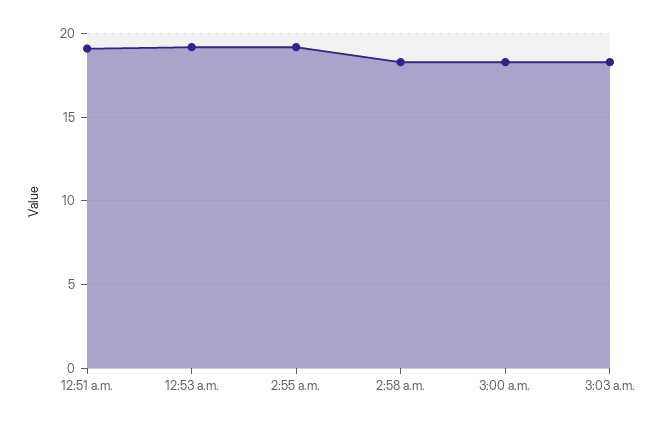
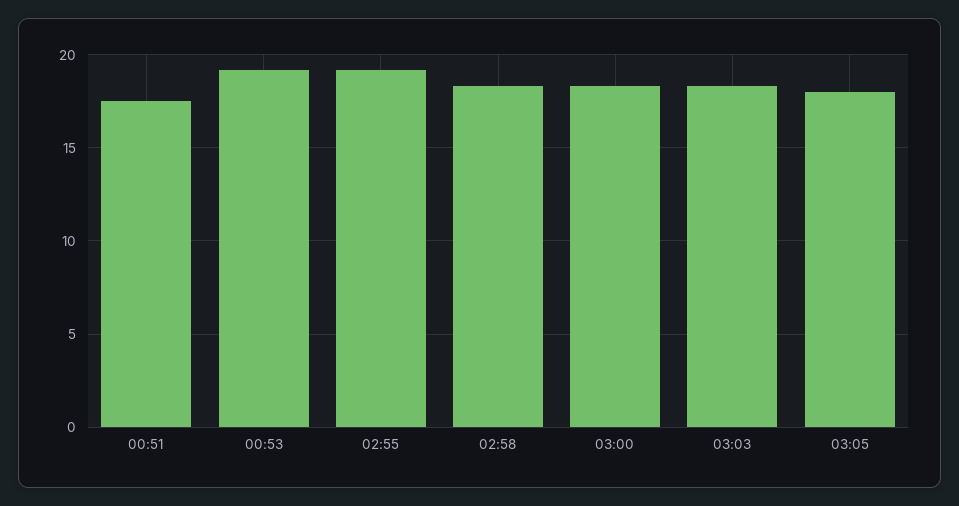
12:51 a.m.: 19 -> 17.5
03:05: none -> 18

